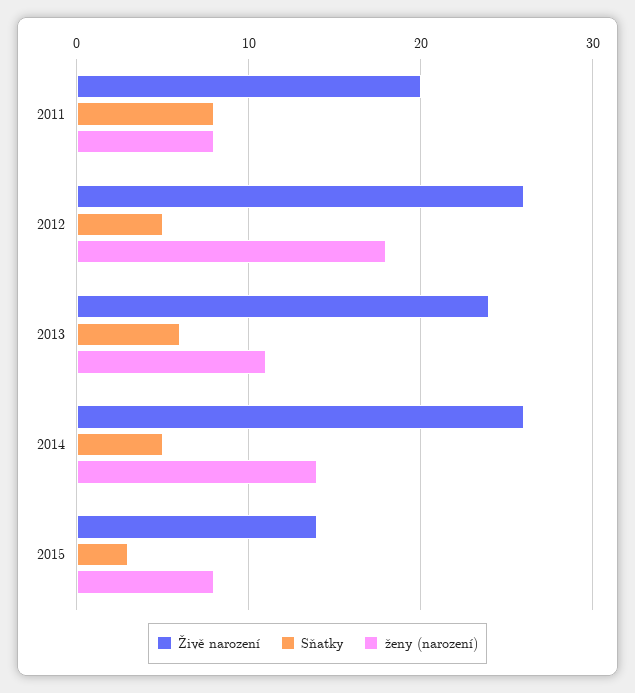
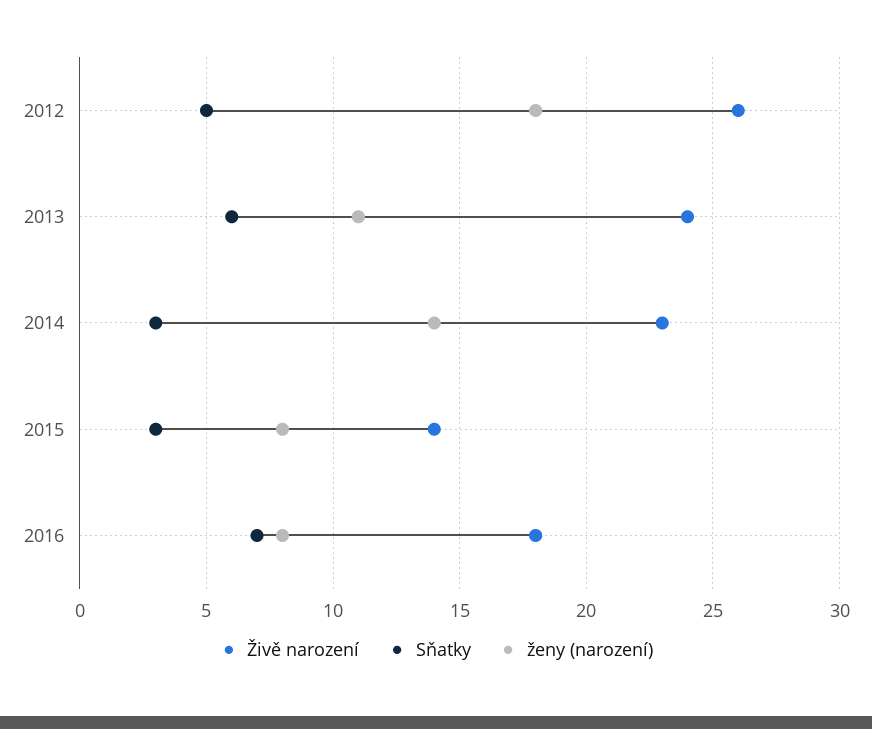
Živě narození, 2011: 20 -> none
Sňatky, 2011: 8 -> none
ženy (narození), 2011: 8 -> none
Živě narození, 2014: 26 -> 23
Sňatky, 2014: 5 -> 3
Živě narození, 2016: none -> 18
Sňatky, 2016: none -> 7
ženy (narození), 2016: none -> 8

